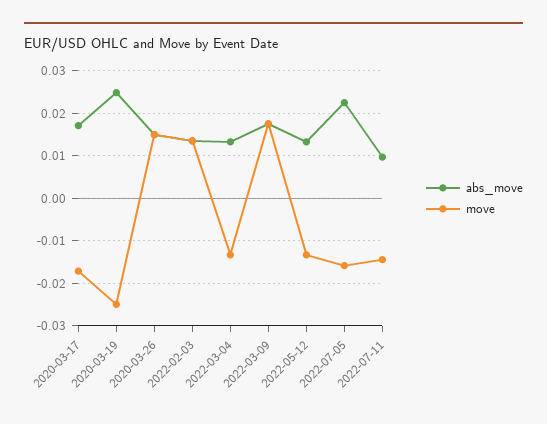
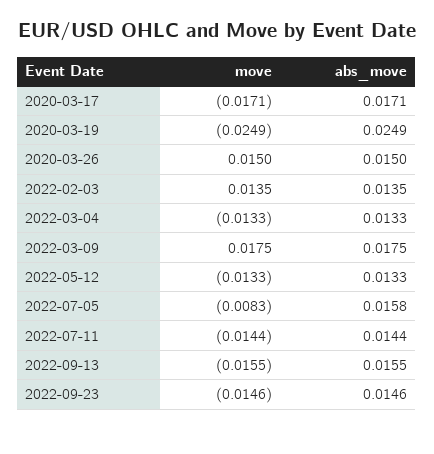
abs_move, 2022-07-05: 0.022 -> 0.0158
move, 2022-07-05: -0.016 -> -0.0083
abs_move, 2022-07-11: 0.01 -> 0.0144
move, 2022-09-13: none -> -0.0155
abs_move, 2022-09-13: none -> 0.0155
move, 2022-09-23: none -> -0.0146
abs_move, 2022-09-23: none -> 0.0146

